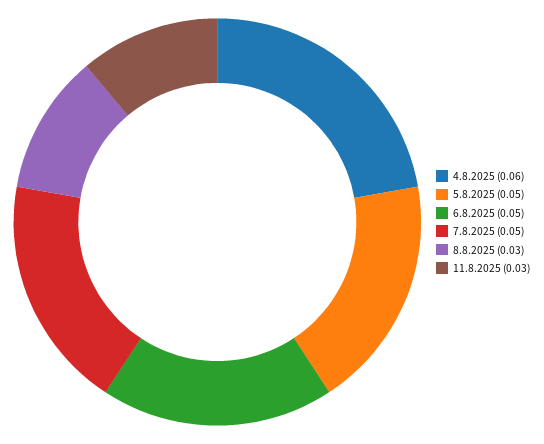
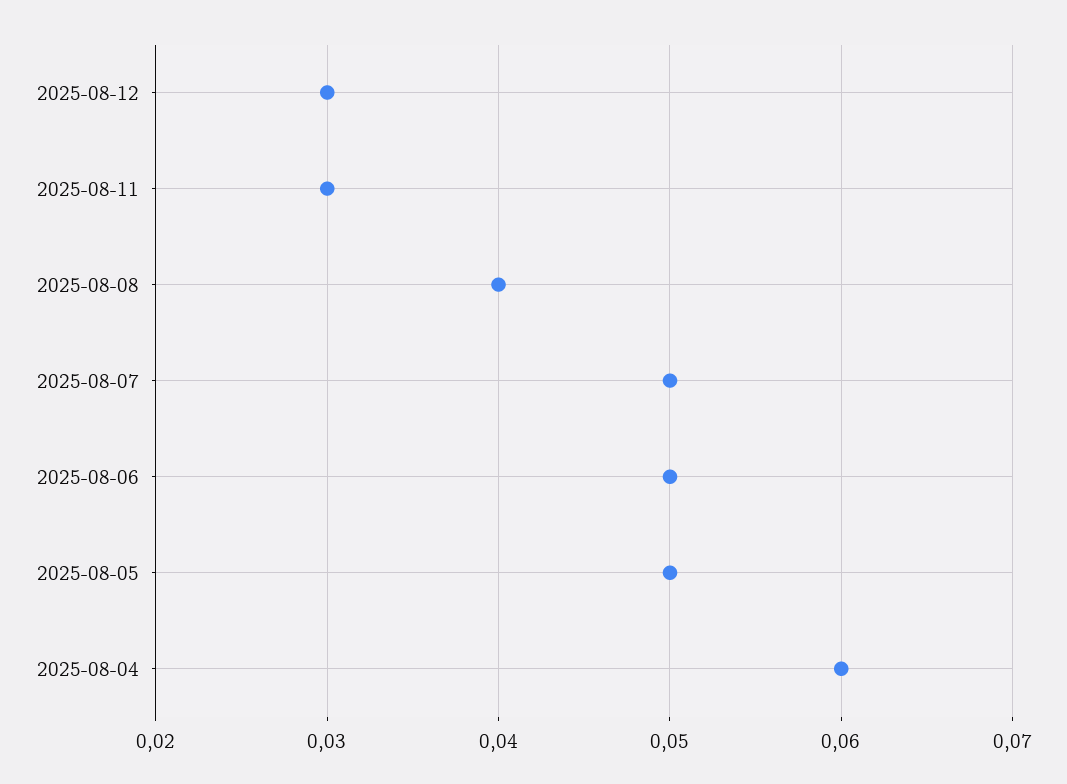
8.8.2025: 0.03 -> 0.04
2025-08-12: none -> 0.03

